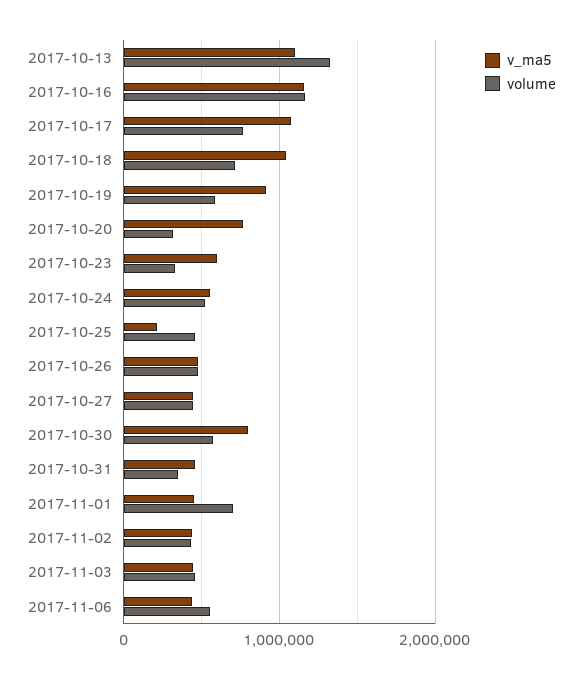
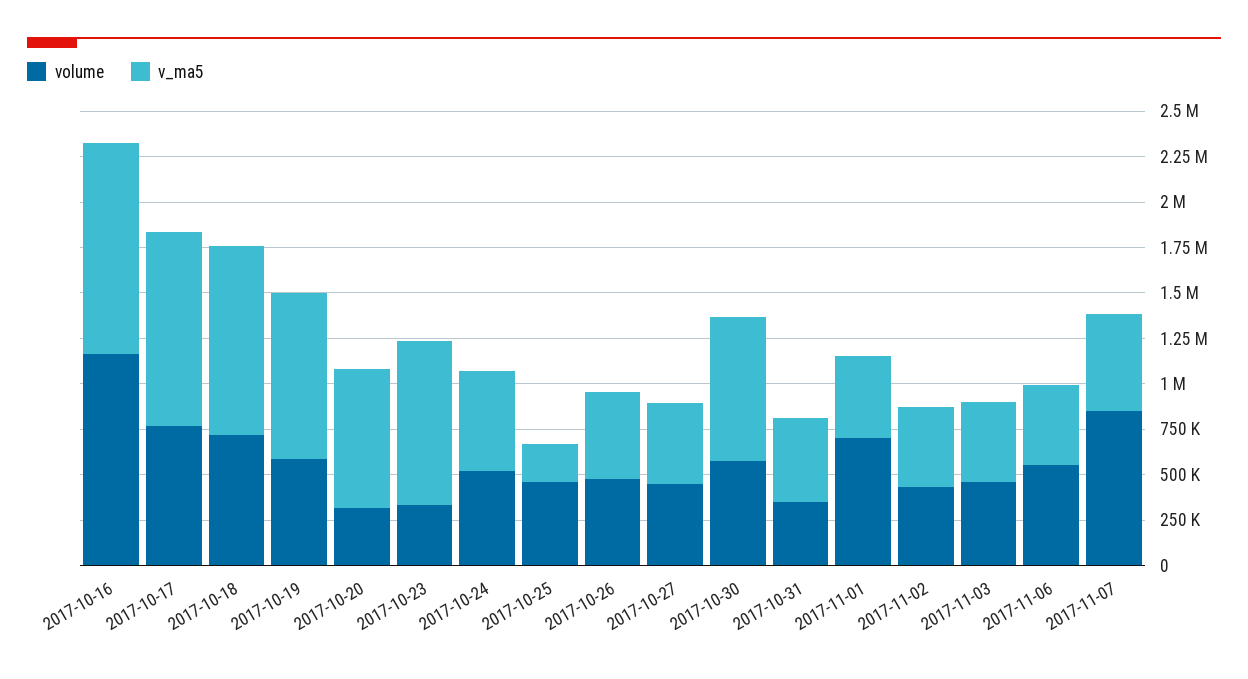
v_ma5, 2017-10-13: 1100000 -> none
volume, 2017-10-13: 1300000 -> none
v_ma5, 2017-10-23: 600000 -> 900000
volume, 2017-11-07: none -> 850000
v_ma5, 2017-11-07: none -> 550000

